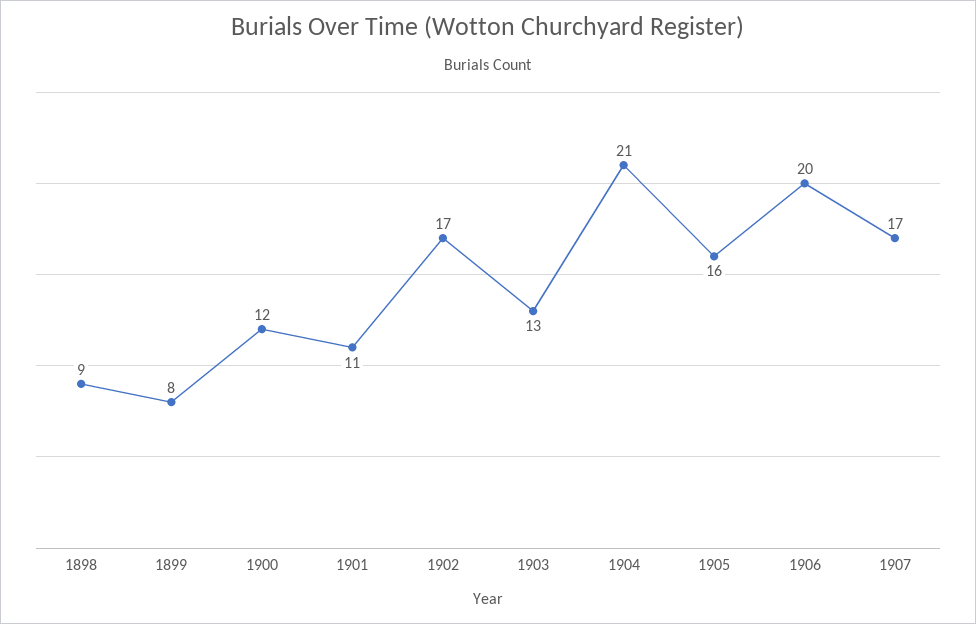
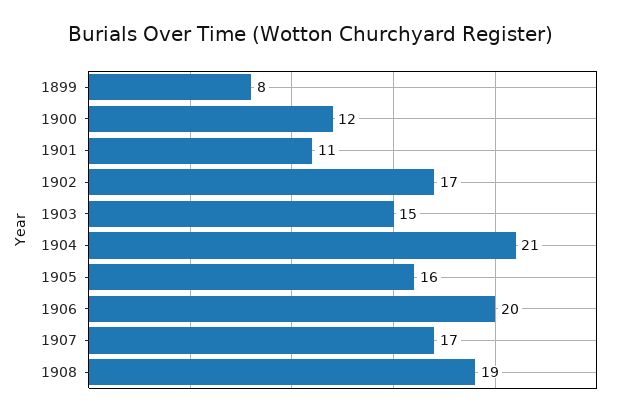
1898: 9 -> none
1903: 13 -> 15
1908: none -> 19

